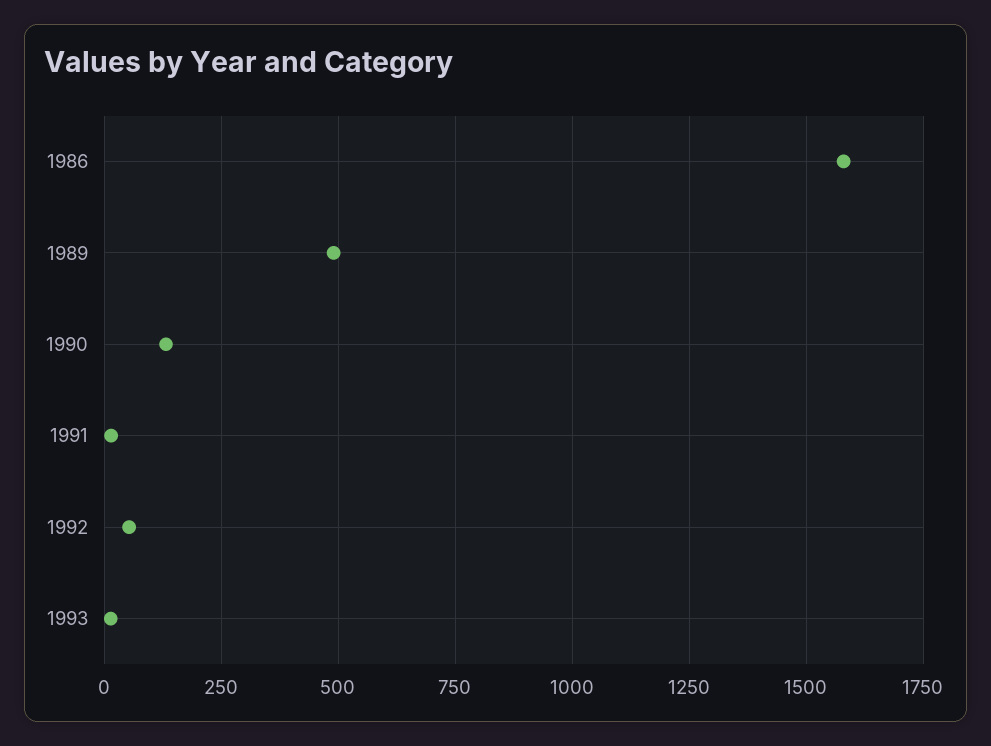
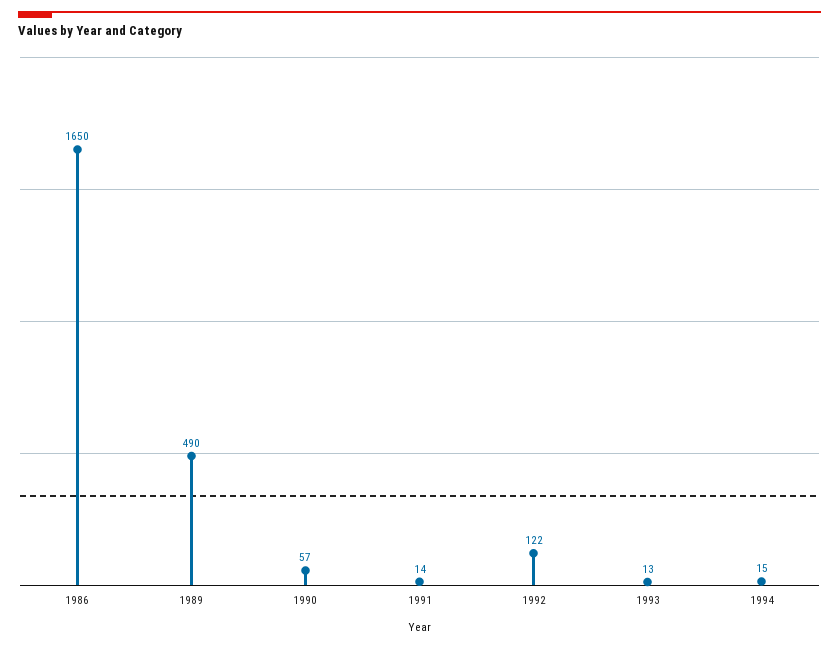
1986: 1575 -> 1650
1990: 125 -> 57
1992: 50 -> 122
1994: none -> 15

